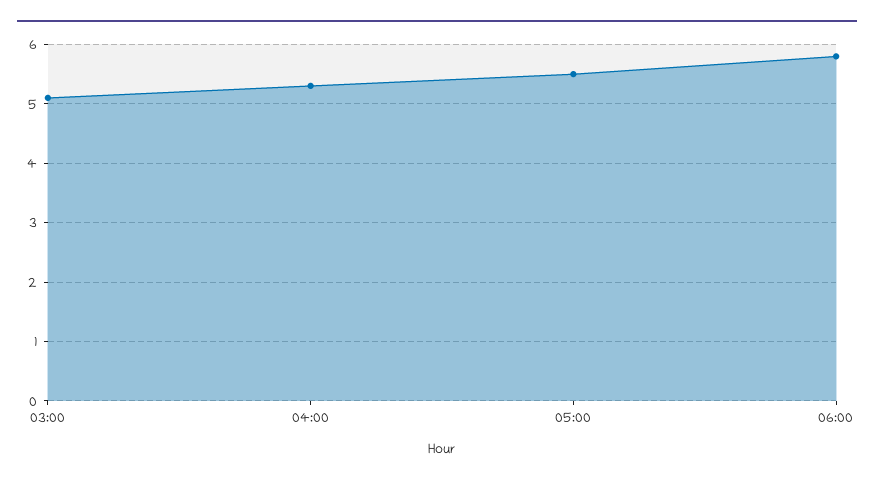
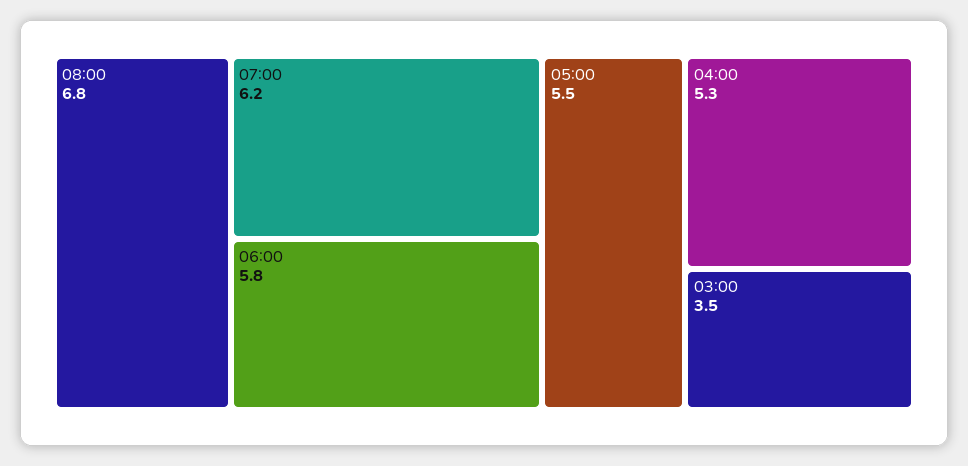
03:00: 5 -> 3.5
08:00: none -> 6.8
07:00: none -> 6.2

